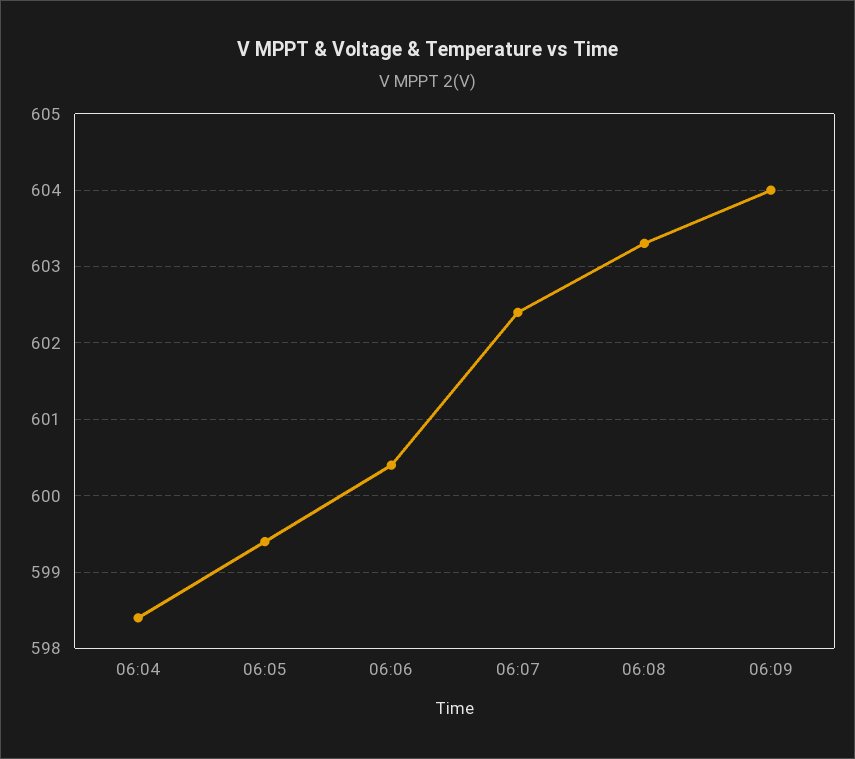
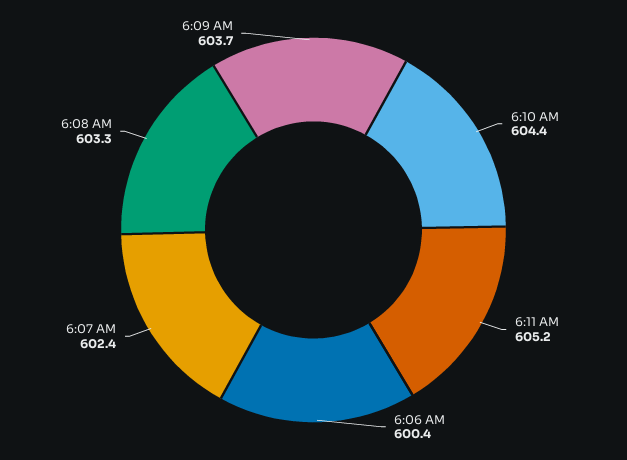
06:04: 598.4 -> none
06:05: 599.4 -> none
06:09: 604 -> 603.7
6:10 AM: none -> 604.4
6:11 AM: none -> 605.2

